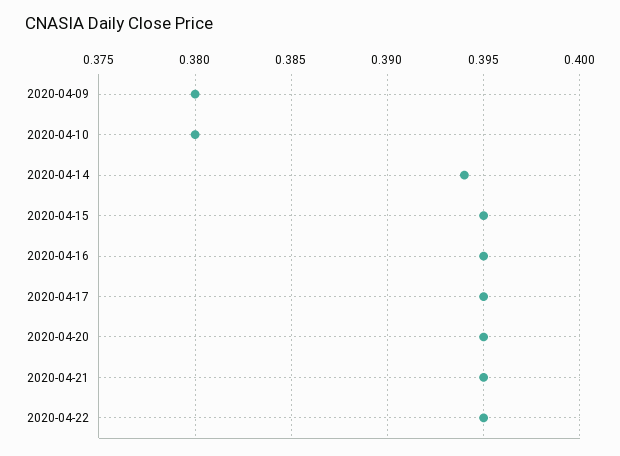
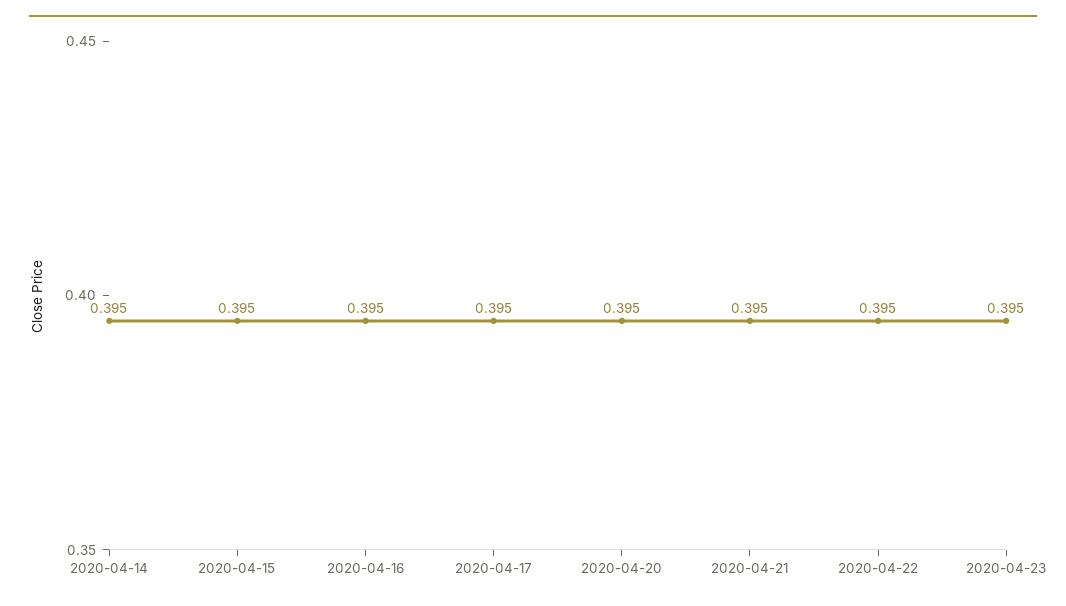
2020-04-09: 0.38 -> none
2020-04-10: 0.38 -> none
2020-04-14: 0.394 -> 0.395
2020-04-23: none -> 0.395

